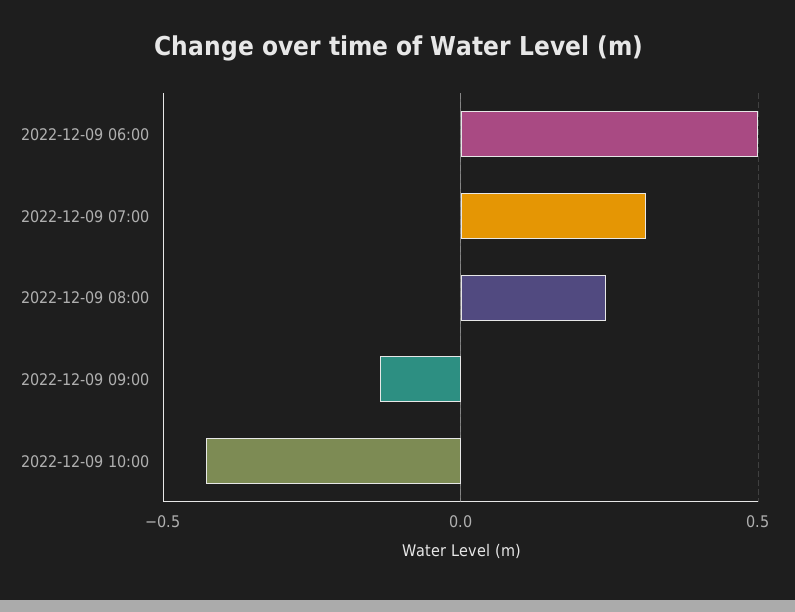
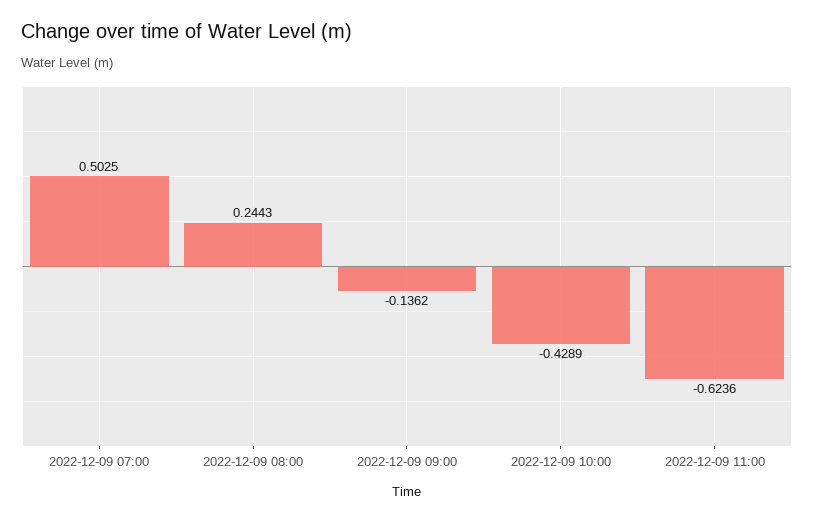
2022-12-09 06:00: 0.5 -> none
2022-12-09 07:00: 0.3 -> 0.5025
2022-12-09 11:00: none -> -0.6236

